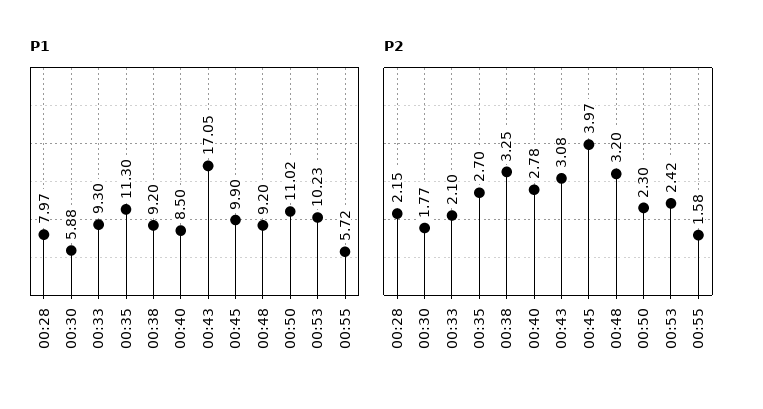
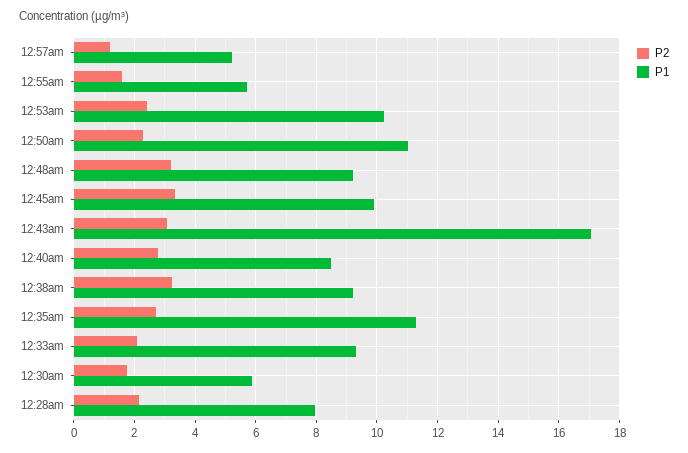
P2, 00:45: 3.97 -> 3.4
P2, 12:57am: none -> 1.2
P1, 12:57am: none -> 5.2

